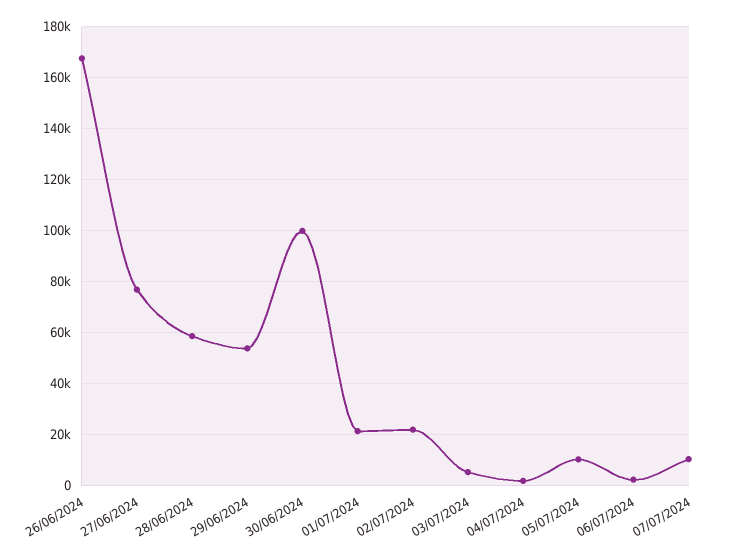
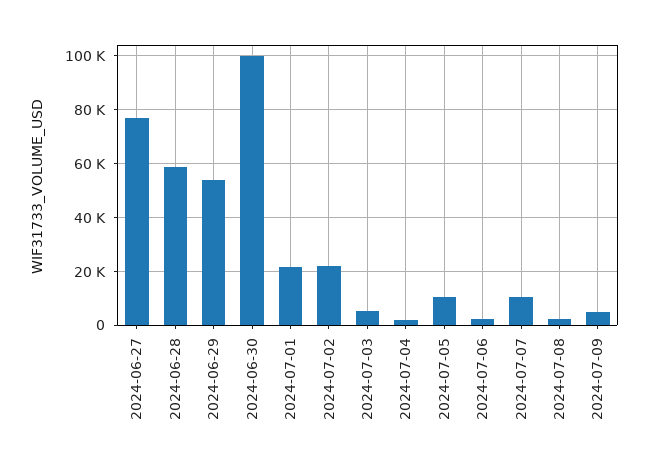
26/06/2024: 167500 -> none
2024-07-08: none -> 2500
2024-07-09: none -> 5000

